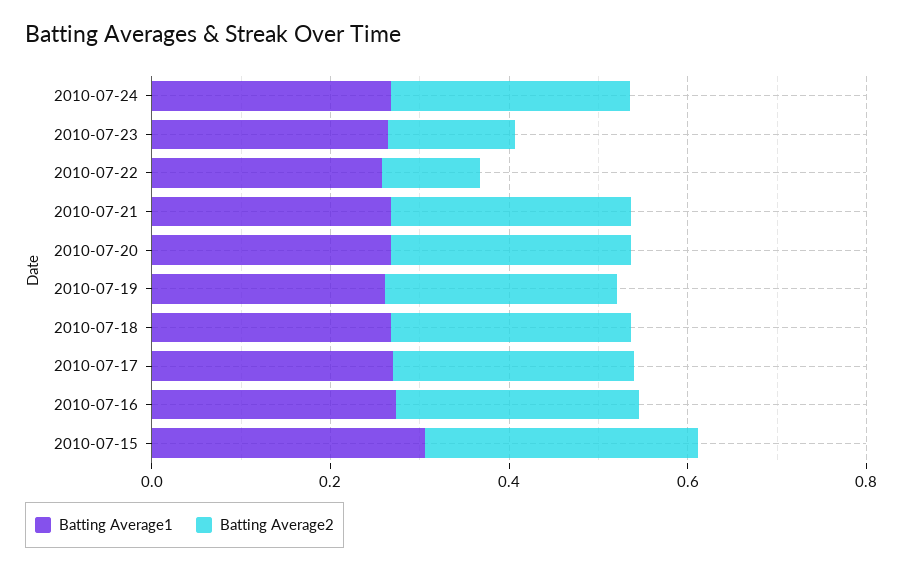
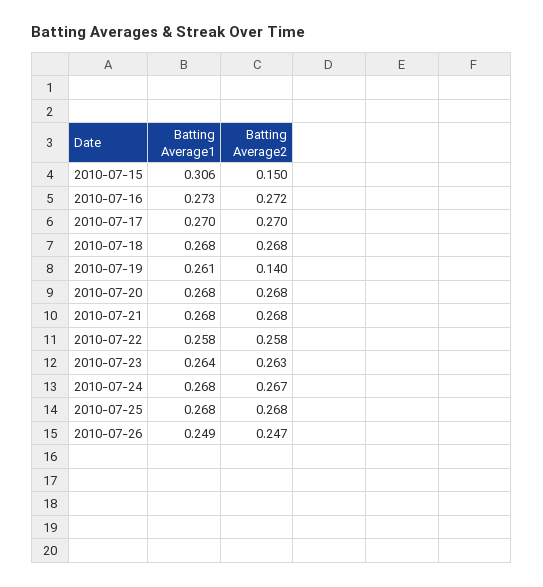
Batting Average2, 2010-07-23: 0.15 -> 0.263
Batting Average2, 2010-07-22: 0.1 -> 0.258
Batting Average2, 2010-07-19: 0.25 -> 0.14
Batting Average2, 2010-07-15: 0.3 -> 0.15
Batting Average1, 2010-07-25: none -> 0.268
Batting Average2, 2010-07-25: none -> 0.268
Batting Average1, 2010-07-26: none -> 0.249
Batting Average2, 2010-07-26: none -> 0.247

